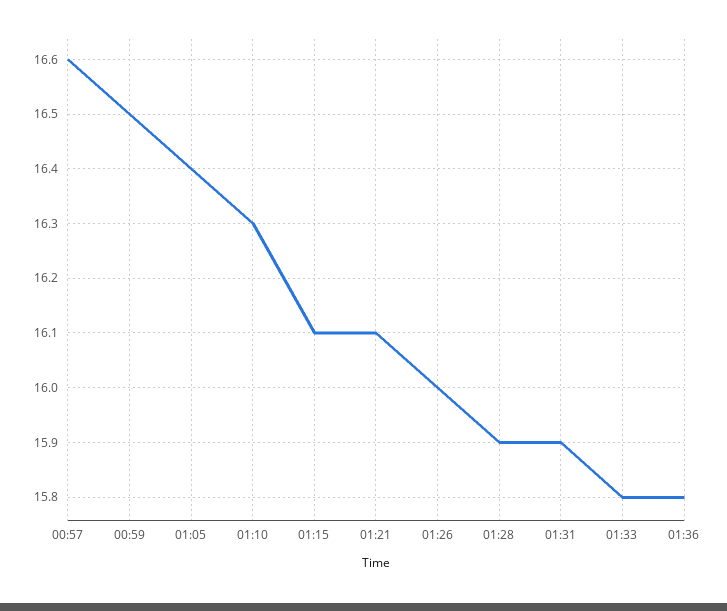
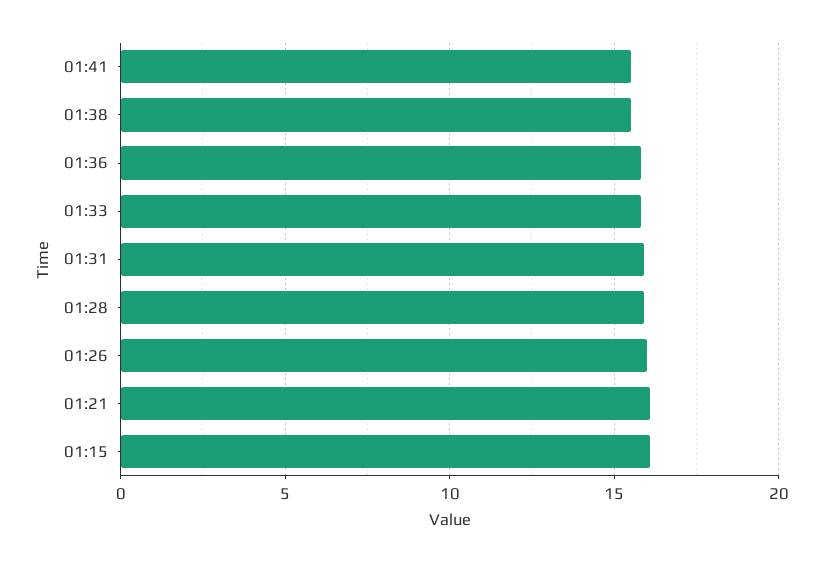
00:57: 16.6 -> none
00:59: 16.5 -> none
01:05: 16.4 -> none
01:10: 16.3 -> none
01:41: none -> 15.5
01:38: none -> 15.5

